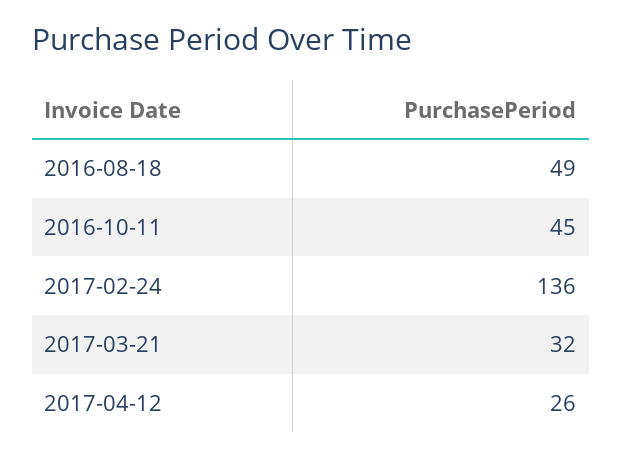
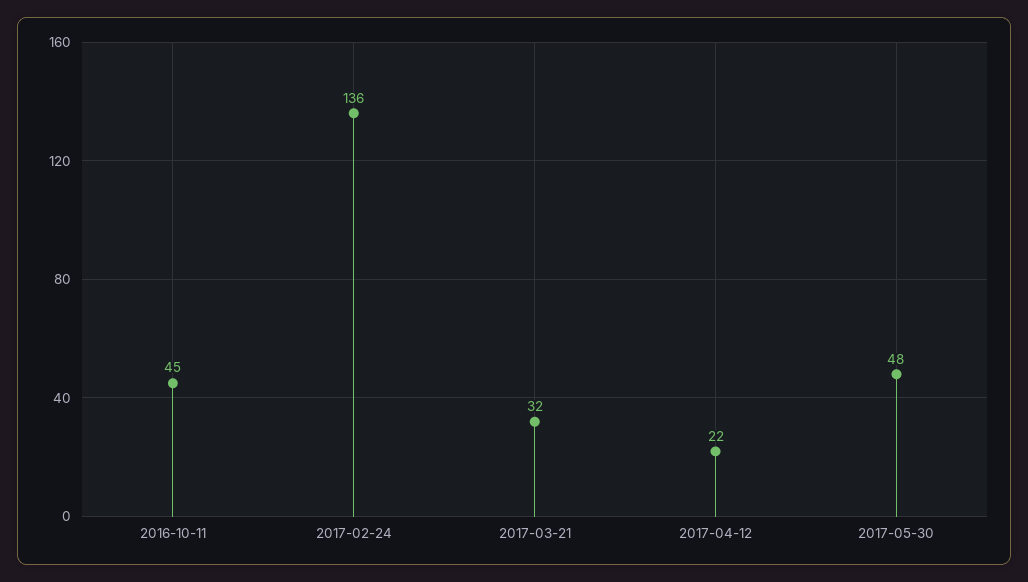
2016-08-18: 49 -> none
2017-04-12: 26 -> 22
2017-05-30: none -> 48

